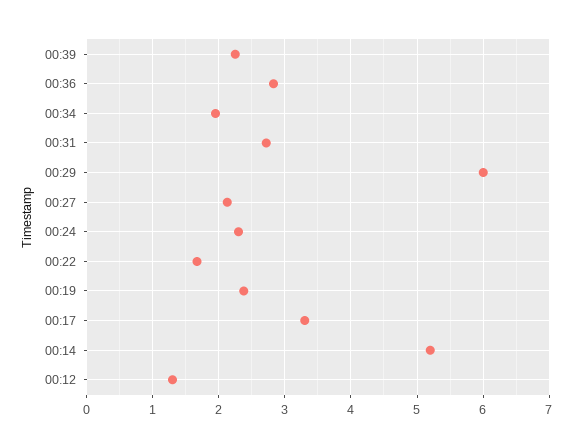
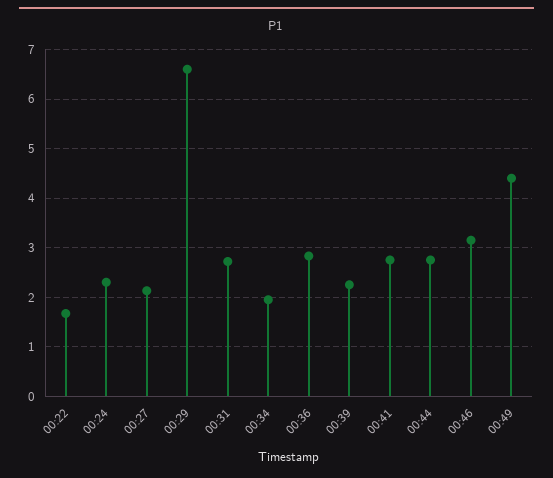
00:29: 6 -> 6.6
00:19: 2.4 -> none
00:17: 3.3 -> none
00:14: 5.2 -> none
00:12: 1.3 -> none
00:41: none -> 2.8
00:44: none -> 2.8
00:46: none -> 3.2
00:49: none -> 4.4

